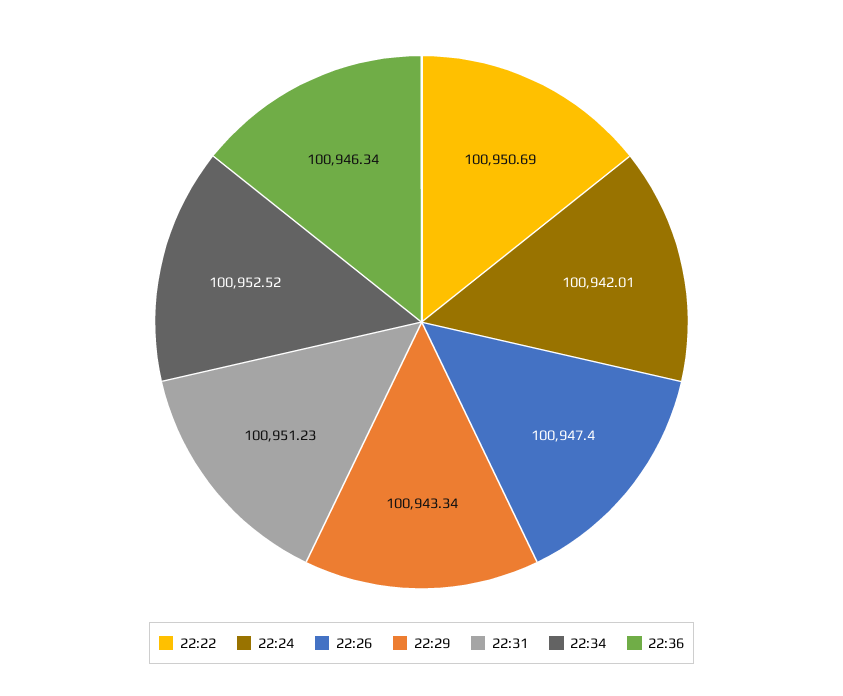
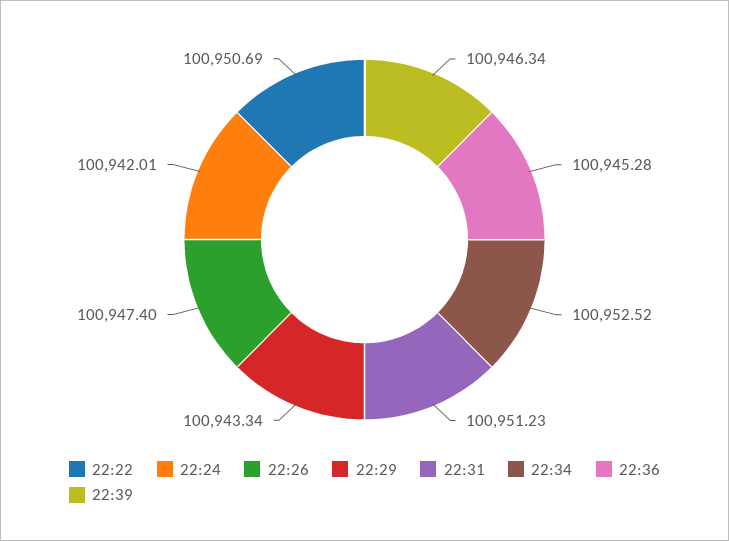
22:36: 100946.34 -> 100945.28
22:39: none -> 100946.34

